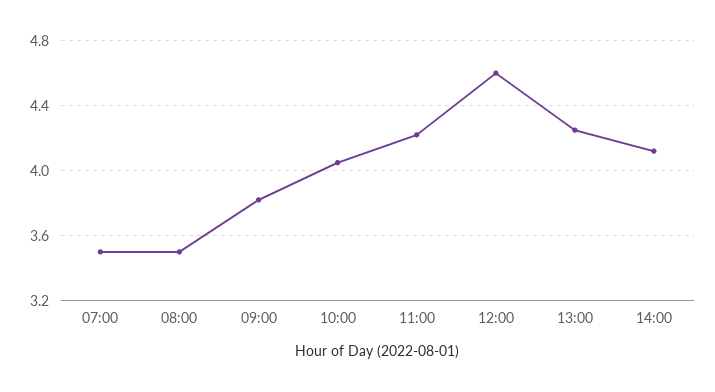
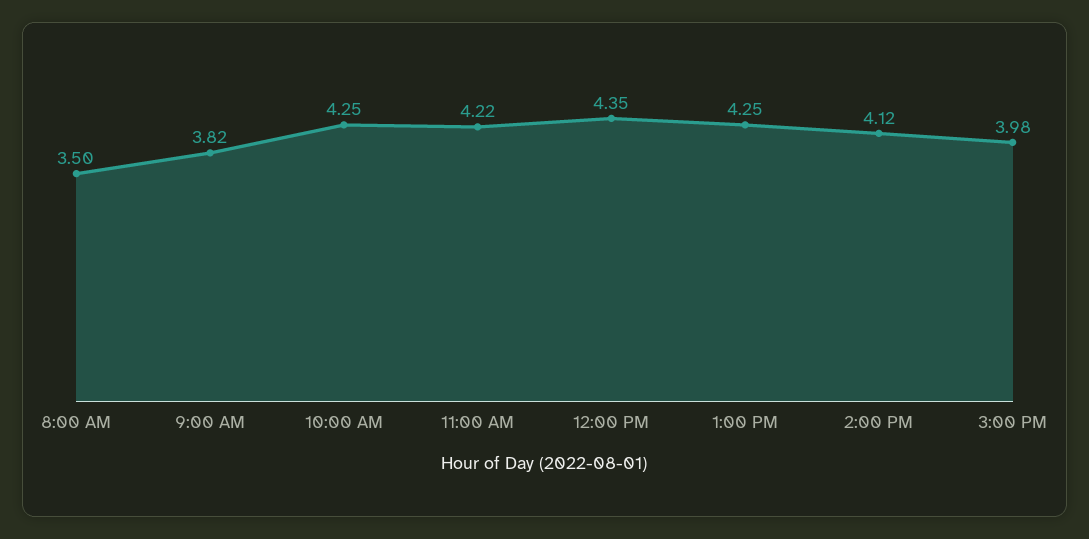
07:00: 3.5 -> none
10:00: 4.05 -> 4.25
12:00: 4.6 -> 4.35
3:00 PM: none -> 3.98

